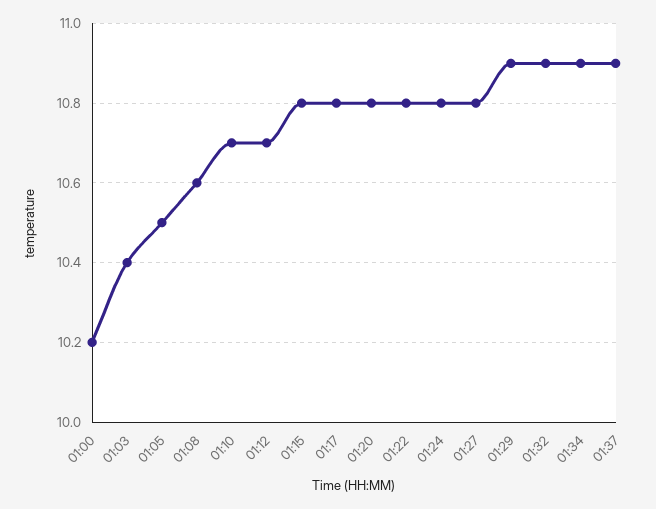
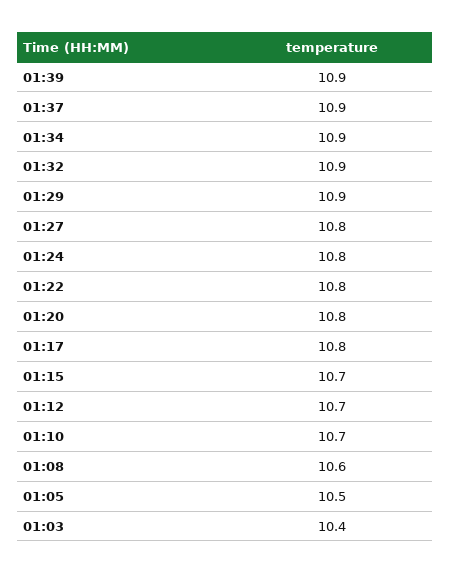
01:00: 10.2 -> none
01:15: 10.8 -> 10.7
01:39: none -> 10.9

